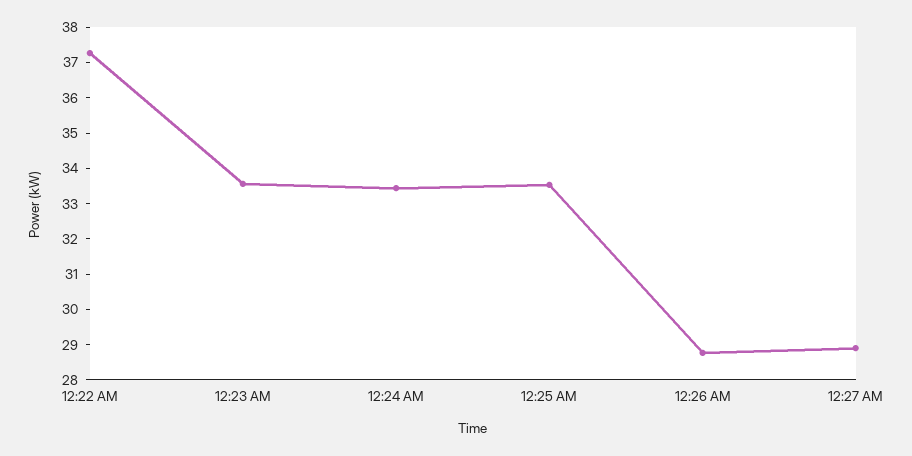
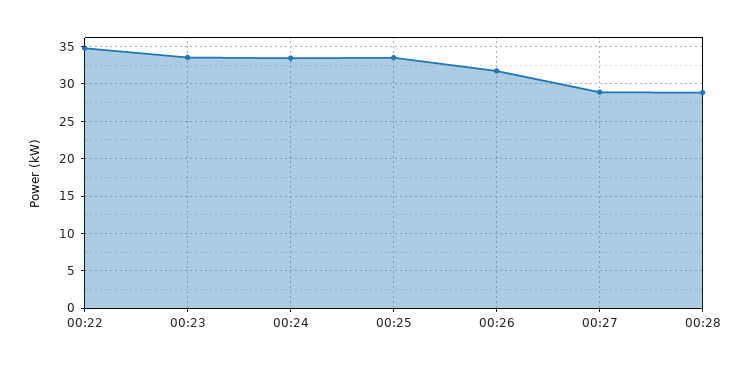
12:22 AM: 37.25 -> 35
12:26 AM: 28.75 -> 32
00:28: none -> 29

